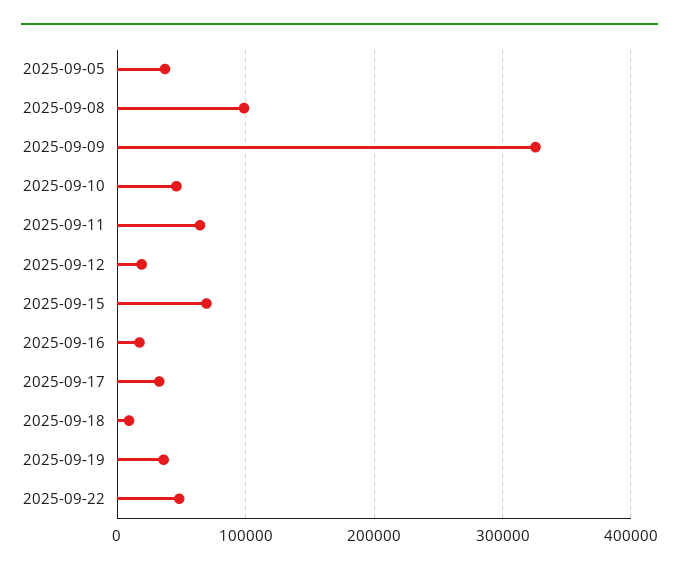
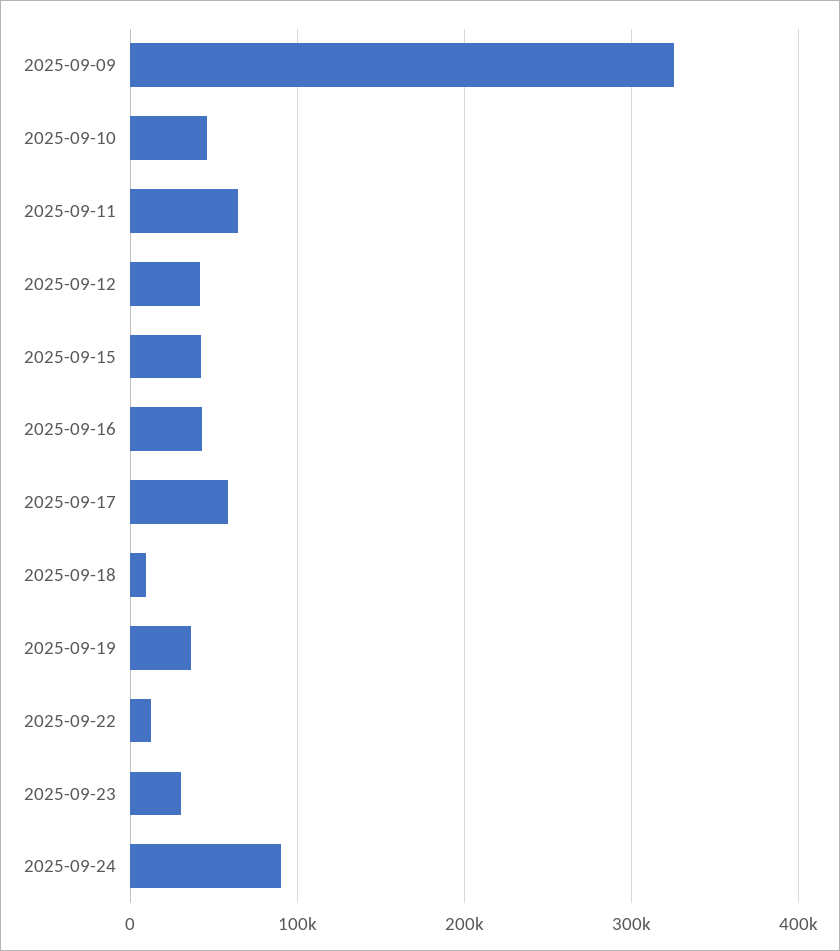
2025-09-05: 40000 -> none
2025-09-08: 100000 -> none
2025-09-12: 20000 -> 40000
2025-09-15: 70000 -> 40000
2025-09-16: 20000 -> 40000
2025-09-17: 30000 -> 60000
2025-09-22: 50000 -> 10000
2025-09-23: none -> 30000
2025-09-24: none -> 90000

